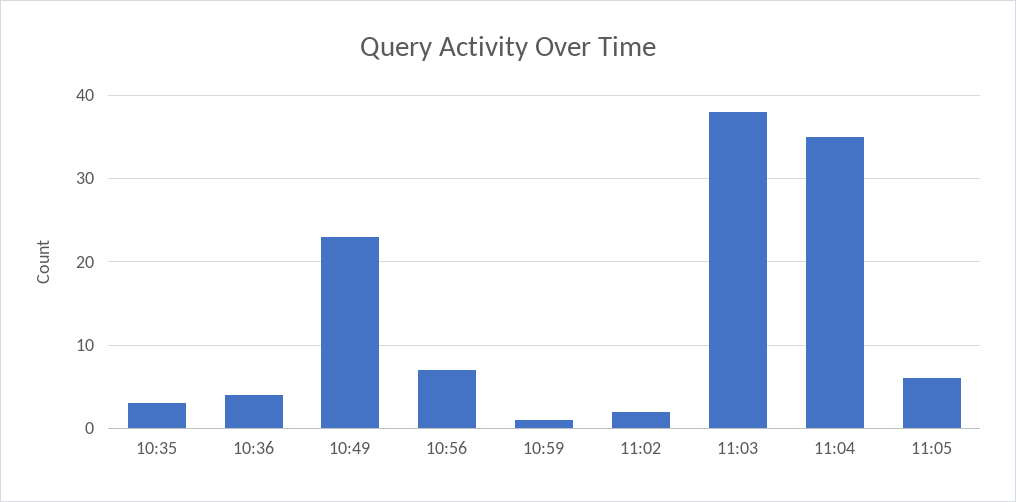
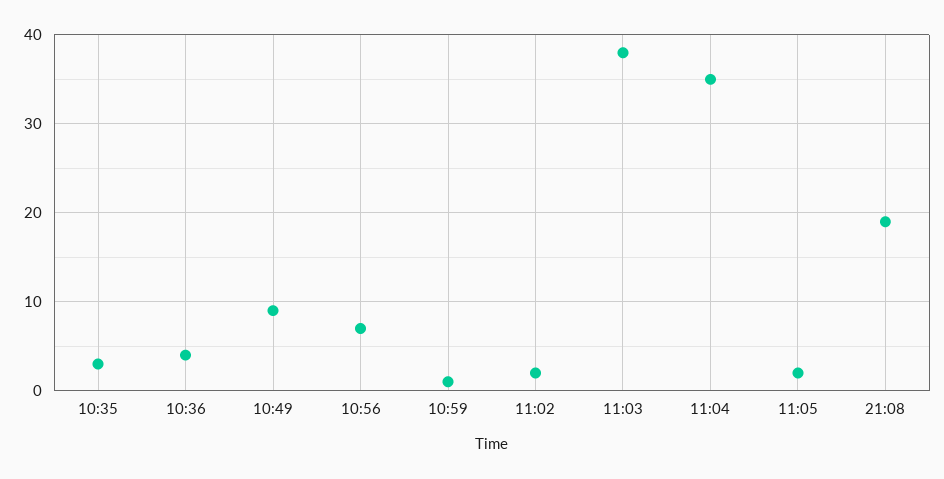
10:49: 23 -> 9
11:05: 6 -> 2
21:08: none -> 19

